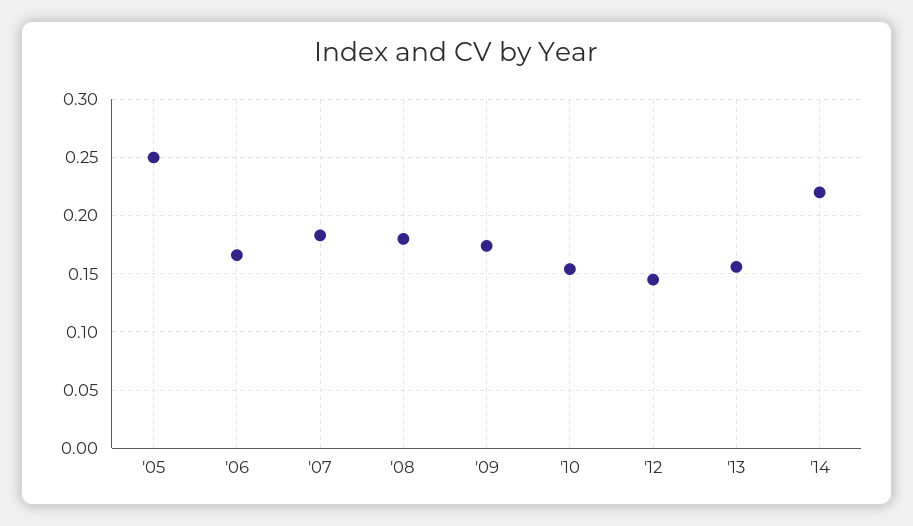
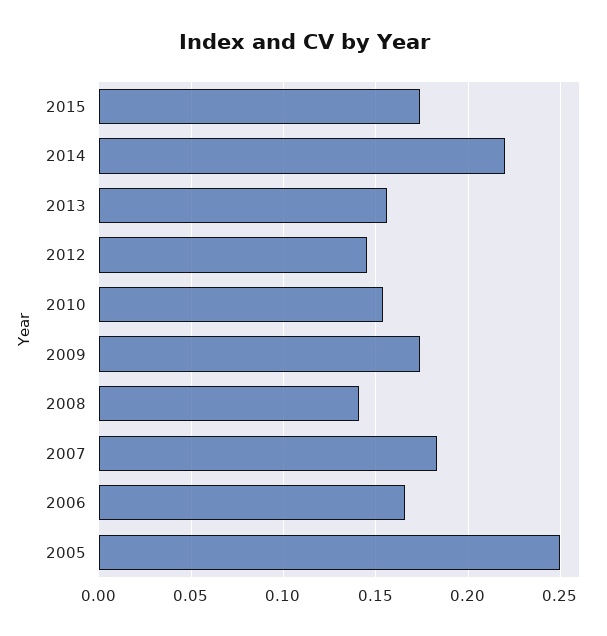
'08: 0.18 -> 0.14
2015: none -> 0.175

